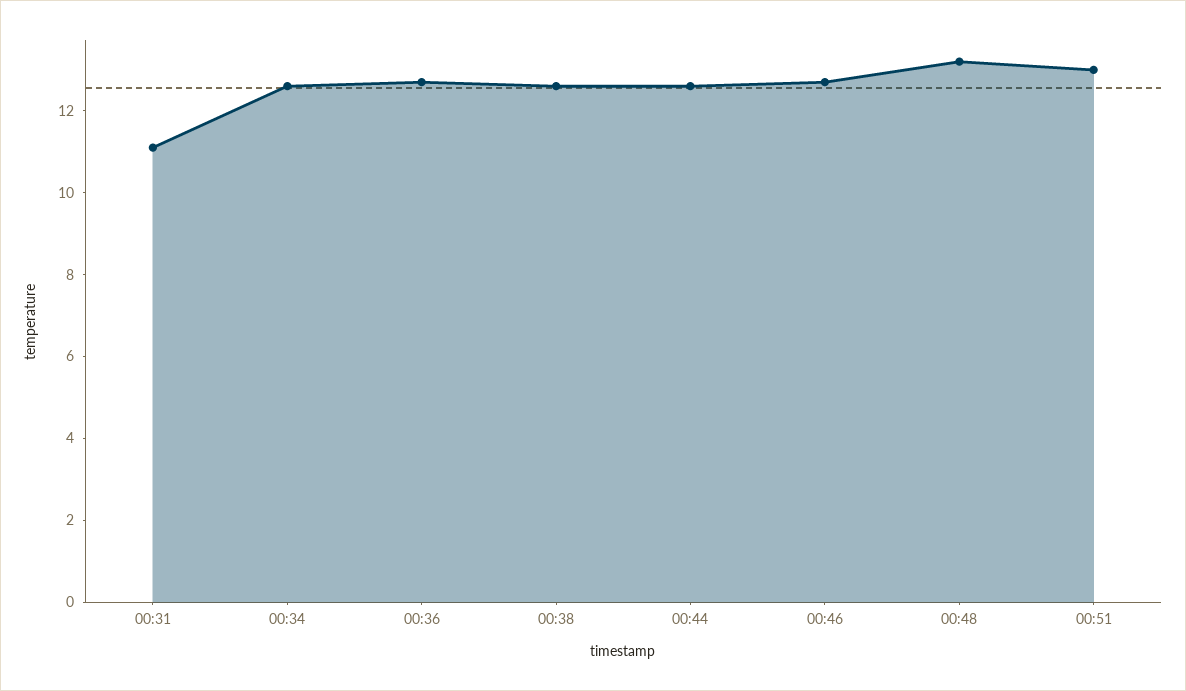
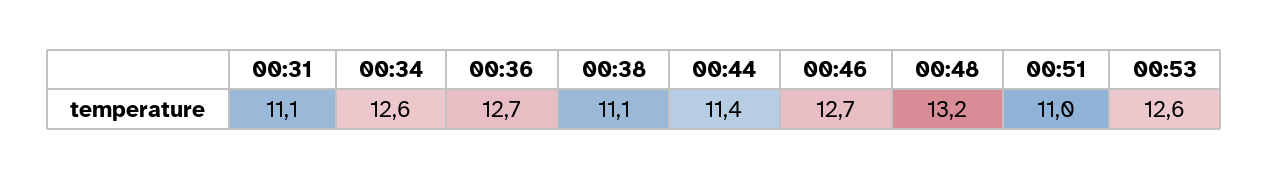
00:38: 12.5 -> 11.1
00:44: 12.5 -> 11.4
00:51: 13 -> 11
00:53: none -> 12.6

